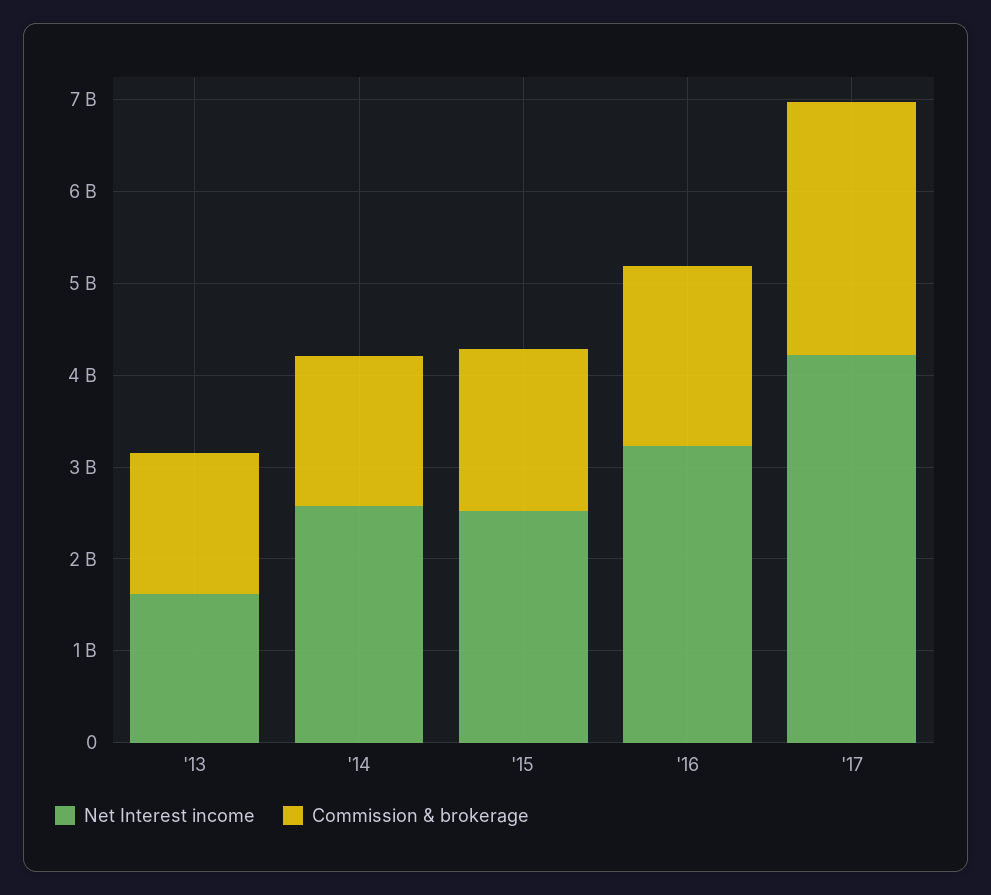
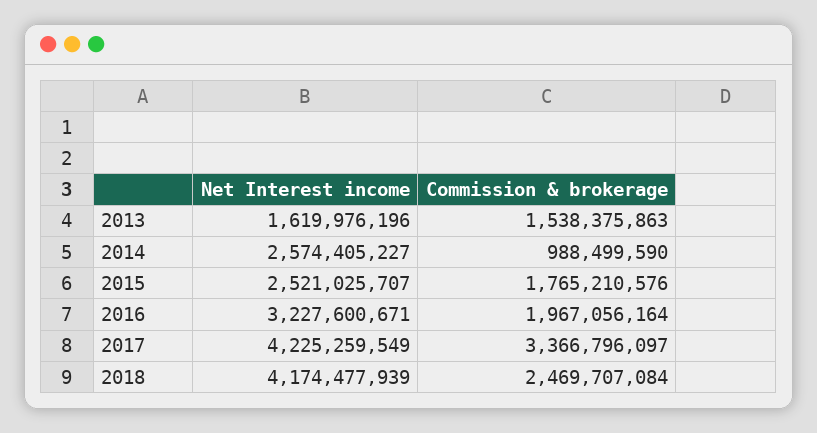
Commission & brokerage, '14: 1600000000 -> 988499590
Commission & brokerage, '17: 2800000000 -> 3366796097
Net Interest income, 2018: none -> 4174477939
Commission & brokerage, 2018: none -> 2469707084

